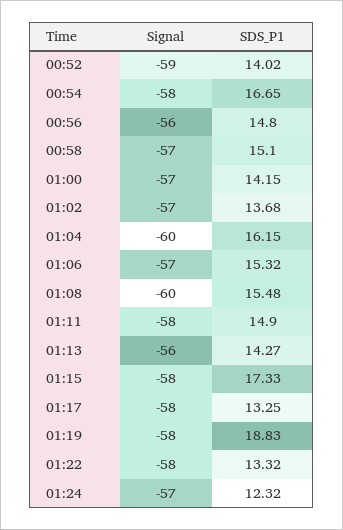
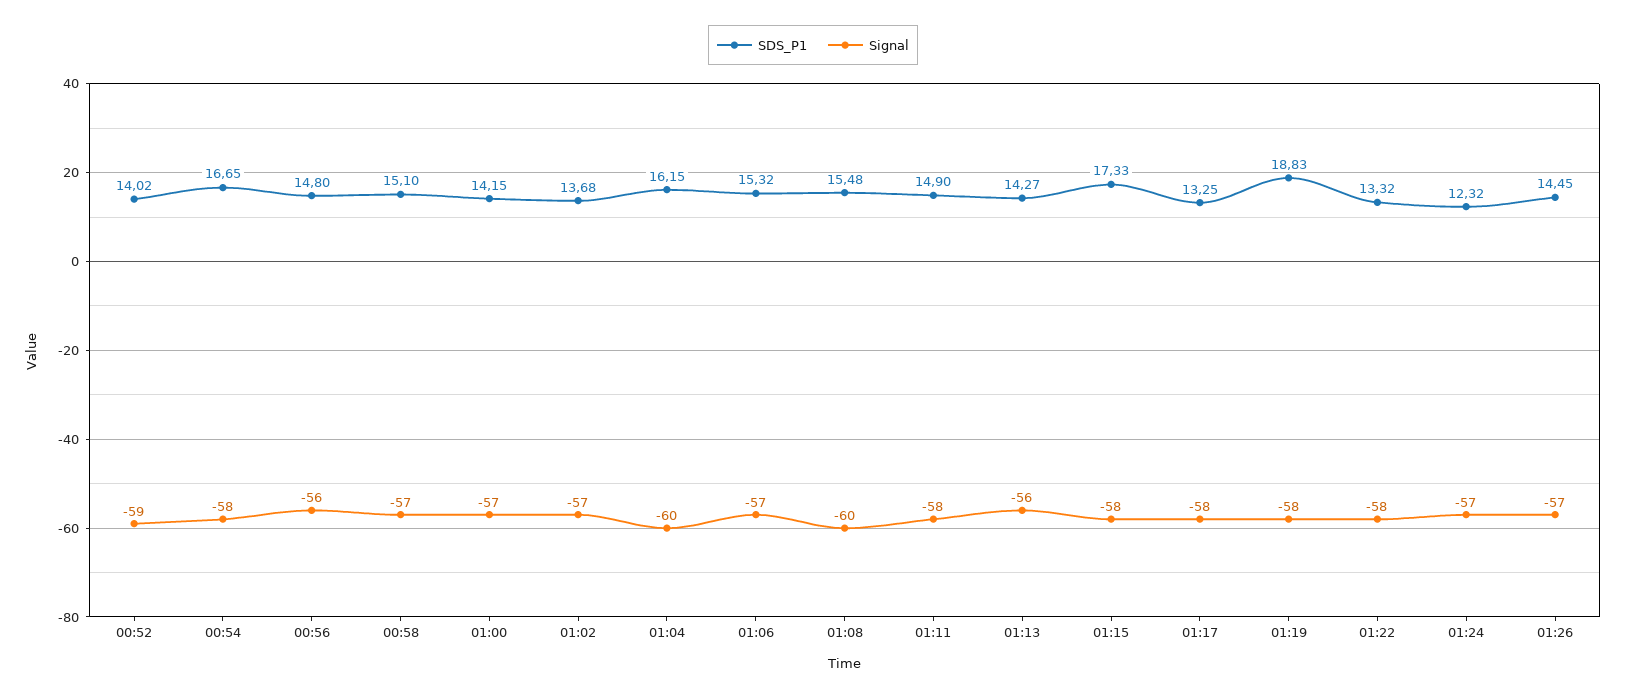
SDS_P1, 01:26: none -> 14.45
Signal, 01:26: none -> -57

